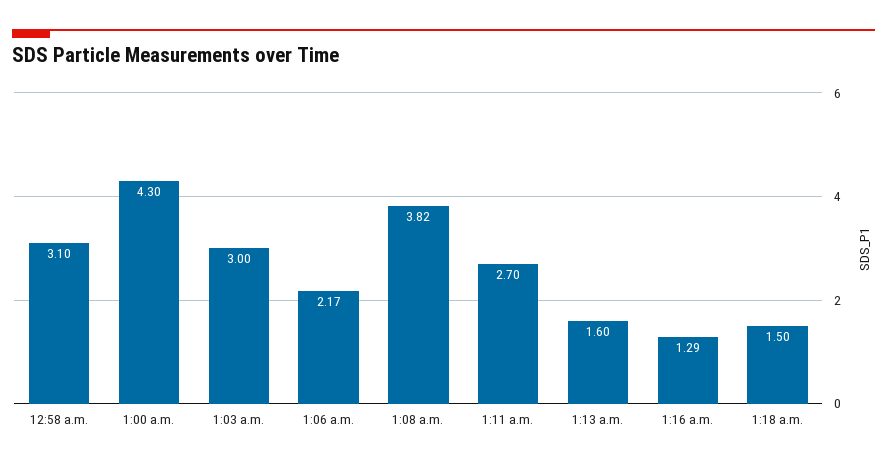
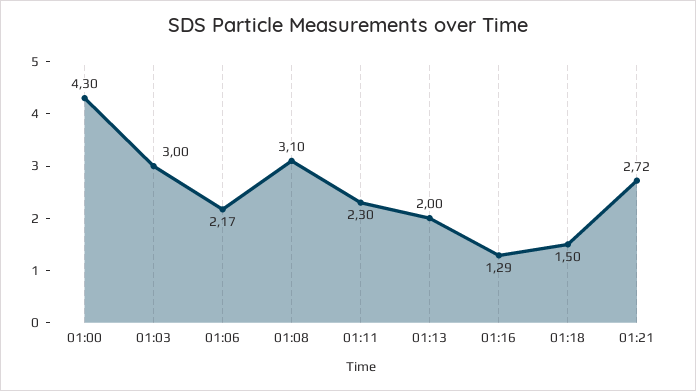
12:58 a.m.: 3.1 -> none
1:08 a.m.: 3.82 -> 3.1
1:11 a.m.: 2.7 -> 2.3
1:13 a.m.: 1.6 -> 2
01:21: none -> 2.72

